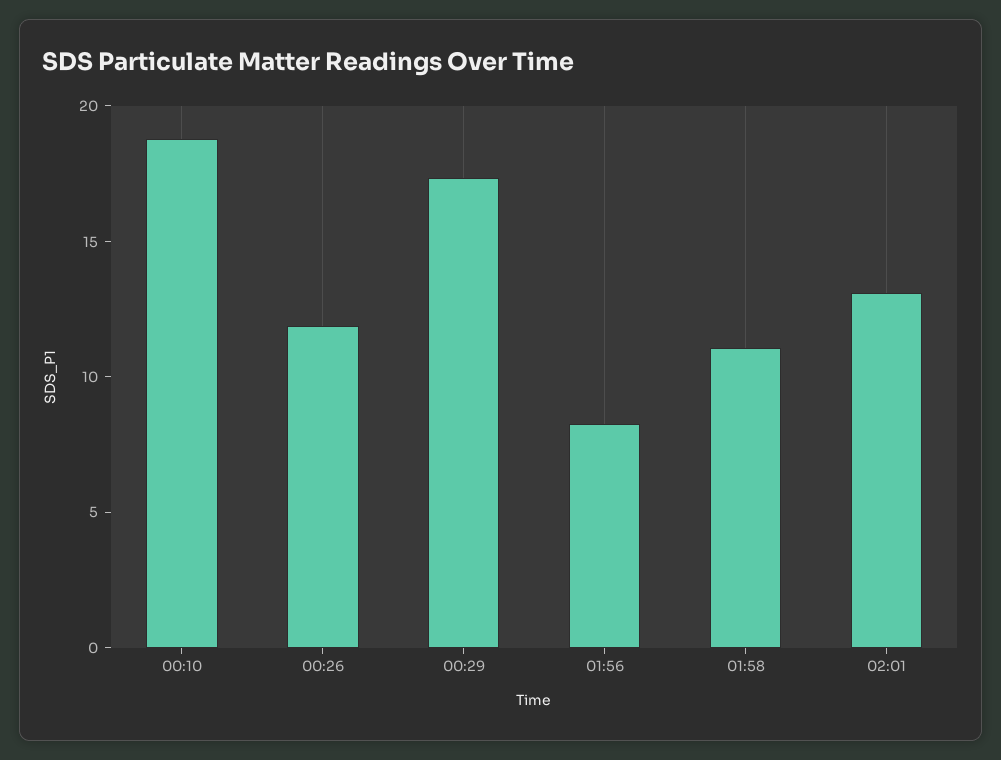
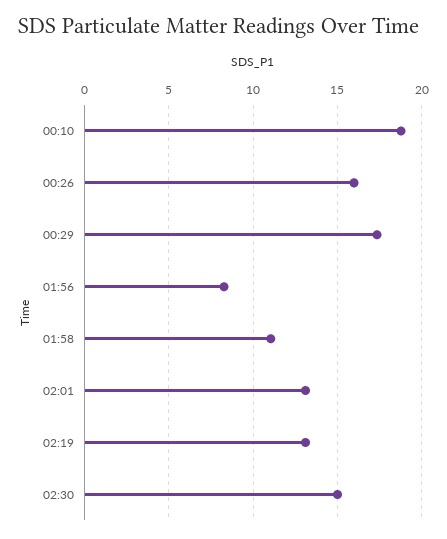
00:26: 12 -> 16
02:19: none -> 13
02:30: none -> 15

